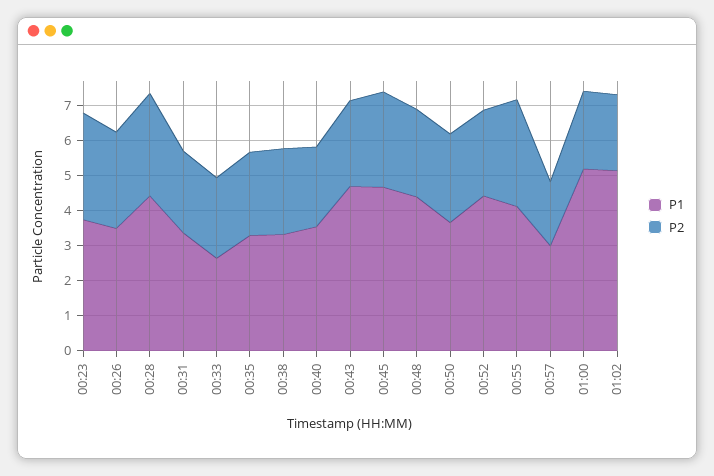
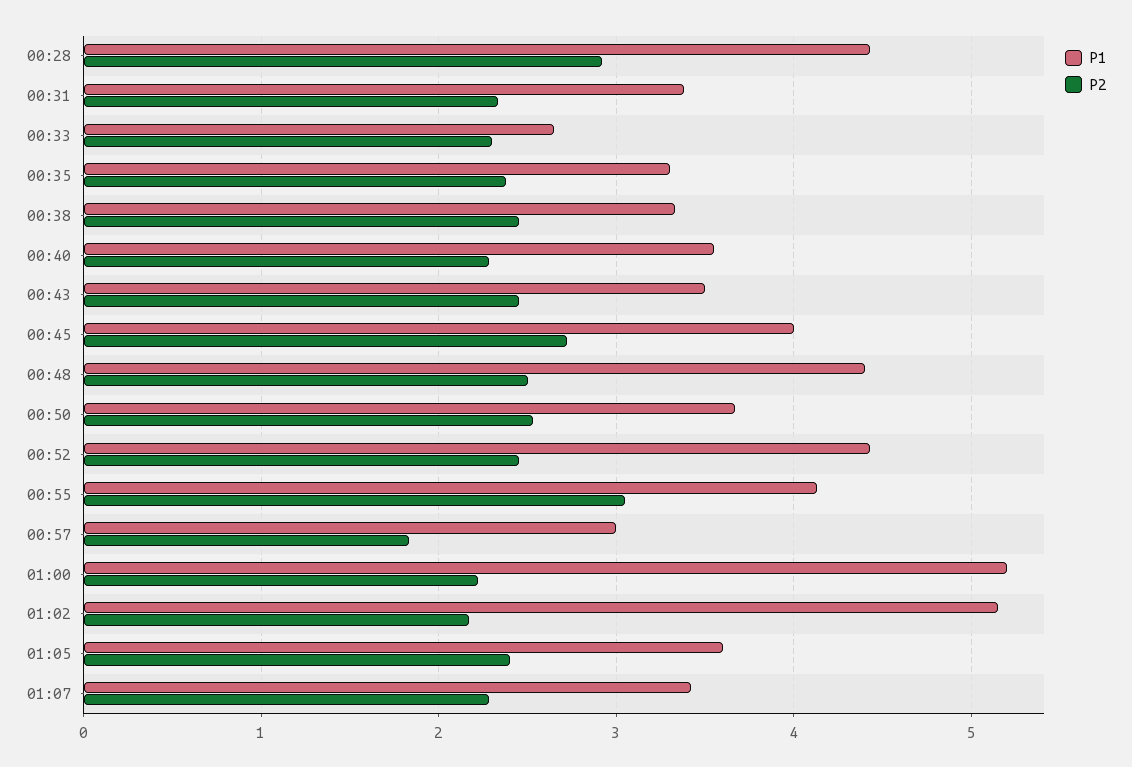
P1, 00:23: 3.75 -> none
P2, 00:23: 3 -> none
P1, 00:26: 3.5 -> none
P2, 00:26: 2.75 -> none
P1, 00:43: 4.75 -> 3.5
P1, 00:45: 4.75 -> 4
P1, 01:05: none -> 3.6
P2, 01:05: none -> 2.4
P1, 01:07: none -> 3.4
P2, 01:07: none -> 2.3

